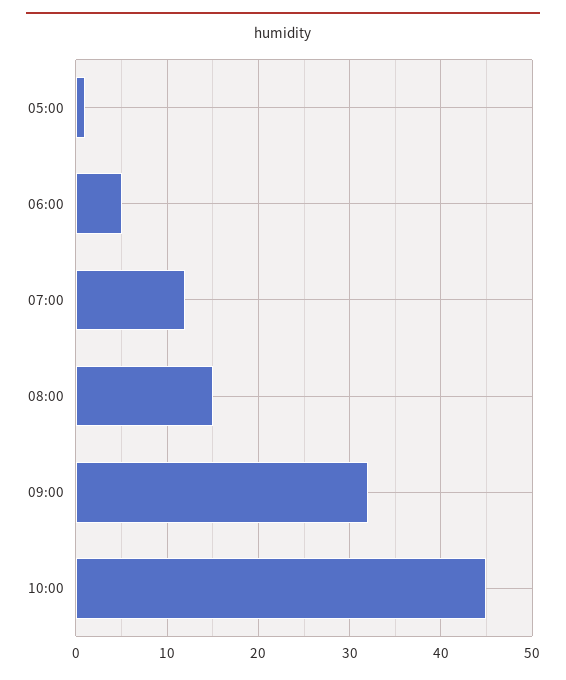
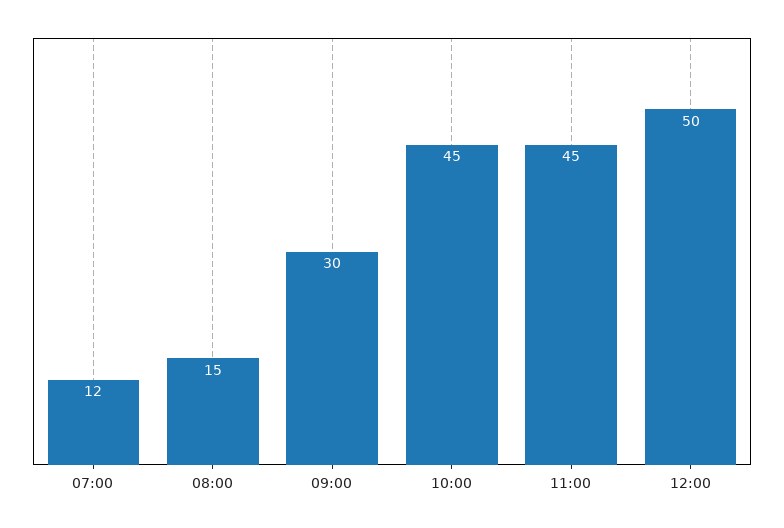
05:00: 1 -> none
06:00: 5 -> none
09:00: 32 -> 30
11:00: none -> 45
12:00: none -> 50

